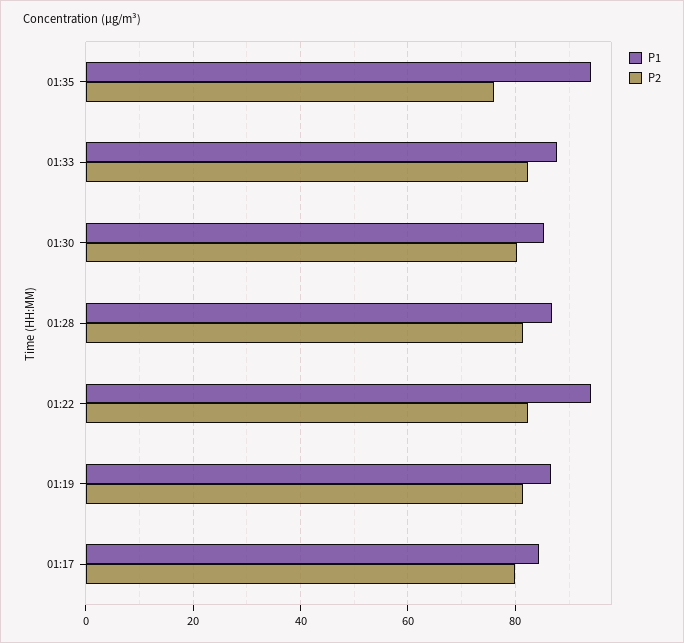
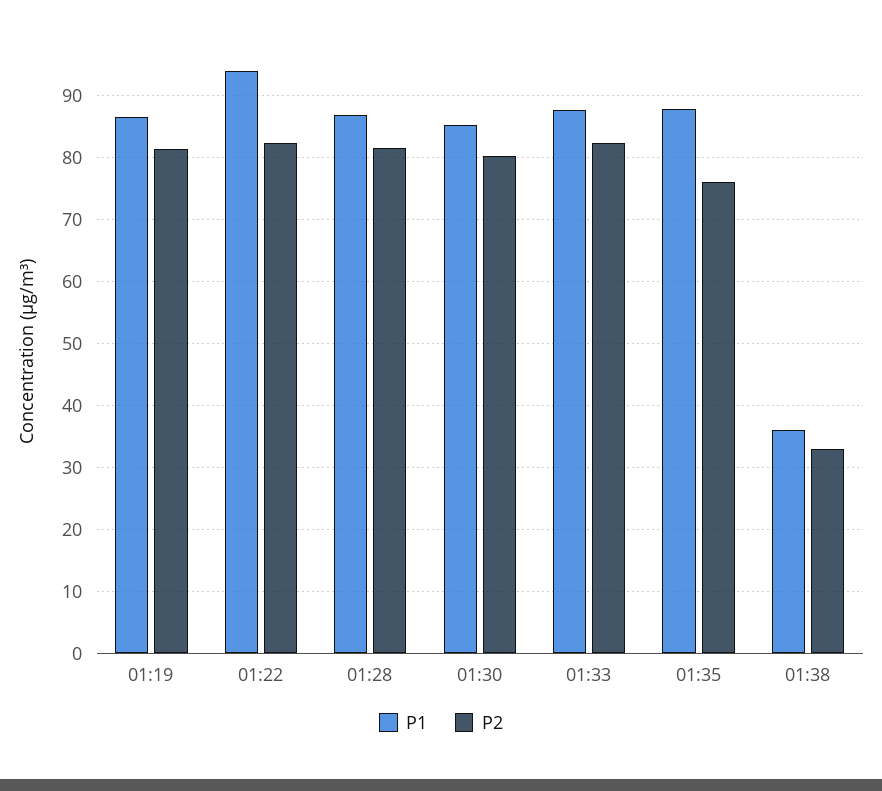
P1, 01:35: 94 -> 88
P1, 01:17: 84 -> none
P2, 01:17: 80 -> none
P1, 01:38: none -> 36
P2, 01:38: none -> 33

